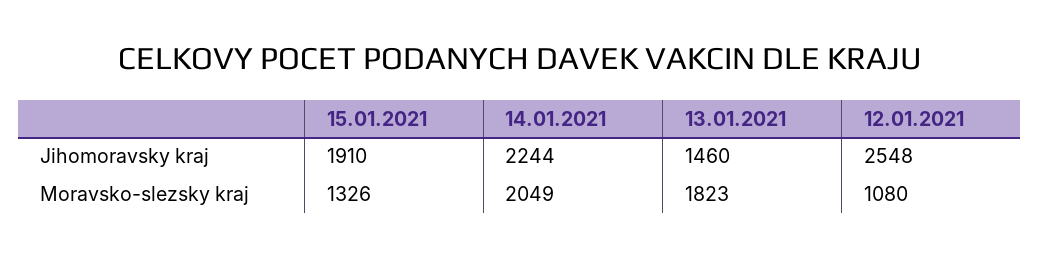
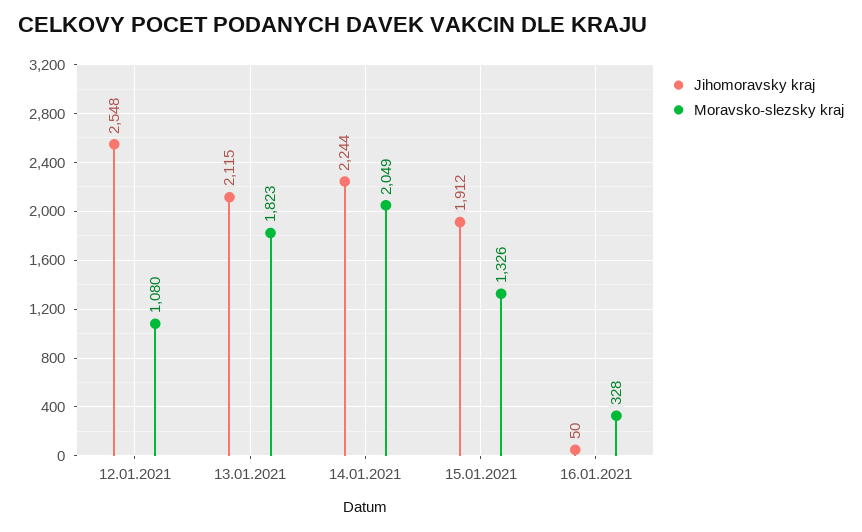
Jihomoravsky kraj, 15.01.2021: 1910 -> 1912
Jihomoravsky kraj, 13.01.2021: 1460 -> 2115
Jihomoravsky kraj, 16.01.2021: none -> 50
Moravsko-slezsky kraj, 16.01.2021: none -> 328

